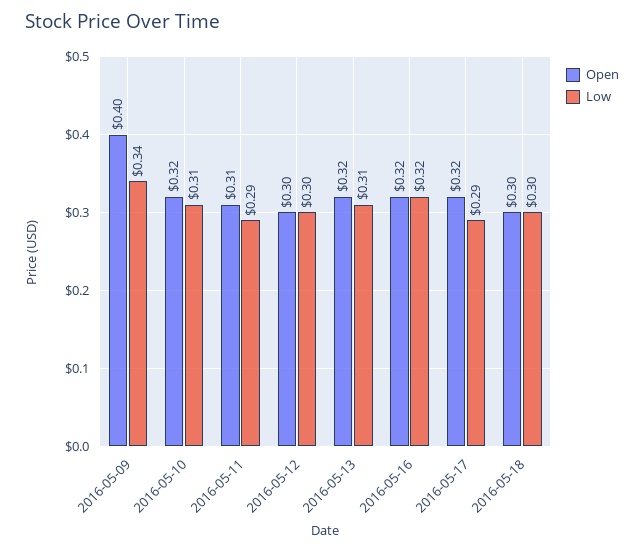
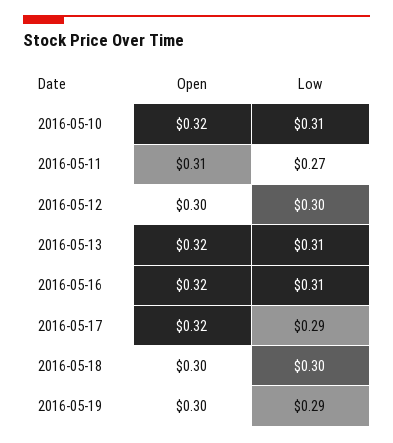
Open, 2016-05-09: 0.4 -> none
Low, 2016-05-09: 0.34 -> none
Low, 2016-05-11: 0.29 -> 0.27
Low, 2016-05-16: 0.32 -> 0.31
Open, 2016-05-19: none -> 0.3
Low, 2016-05-19: none -> 0.29

